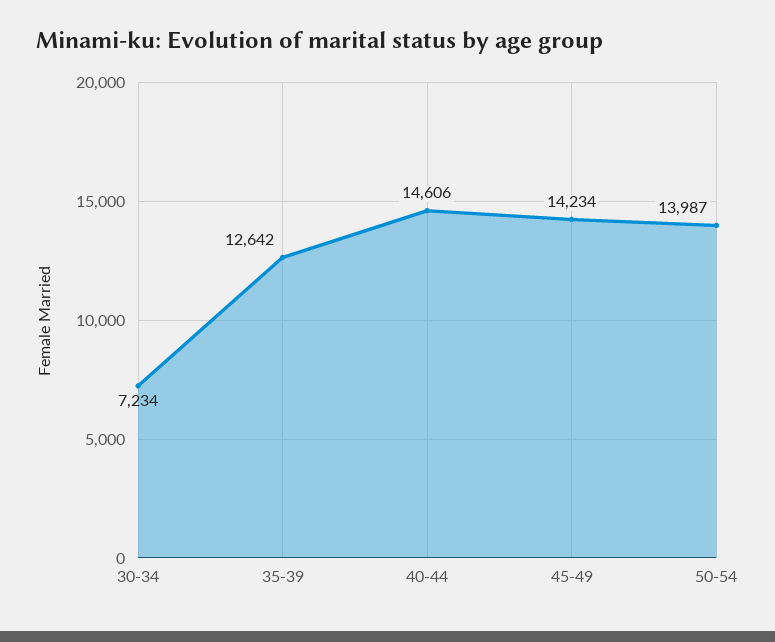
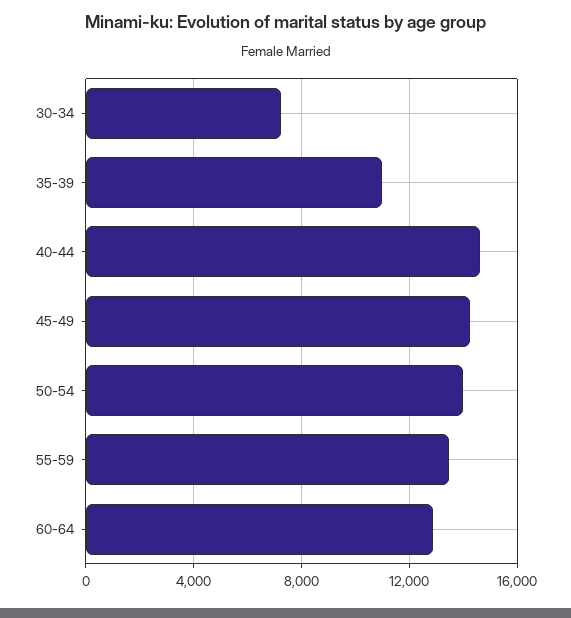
35-39: 12642 -> 11000
55-59: none -> 13500
60-64: none -> 13000

